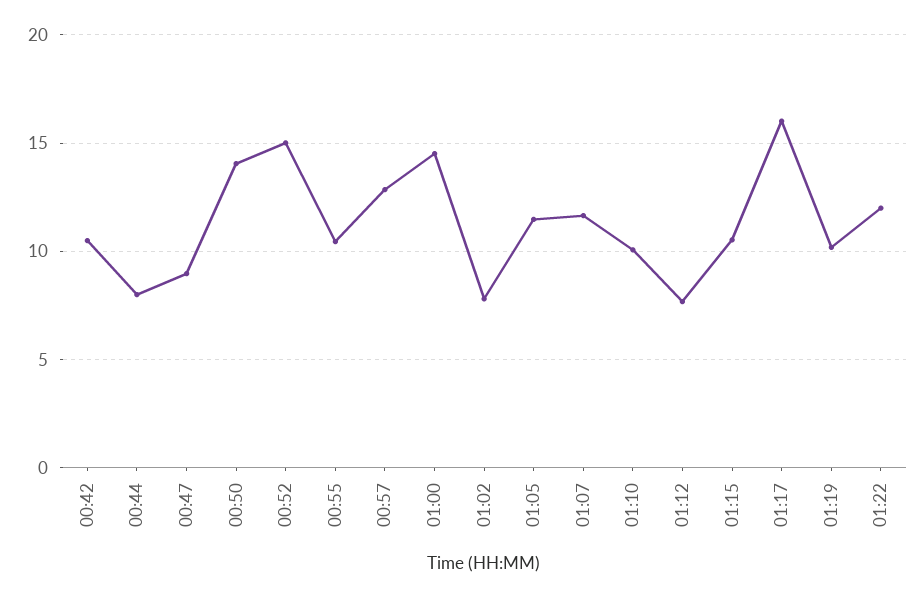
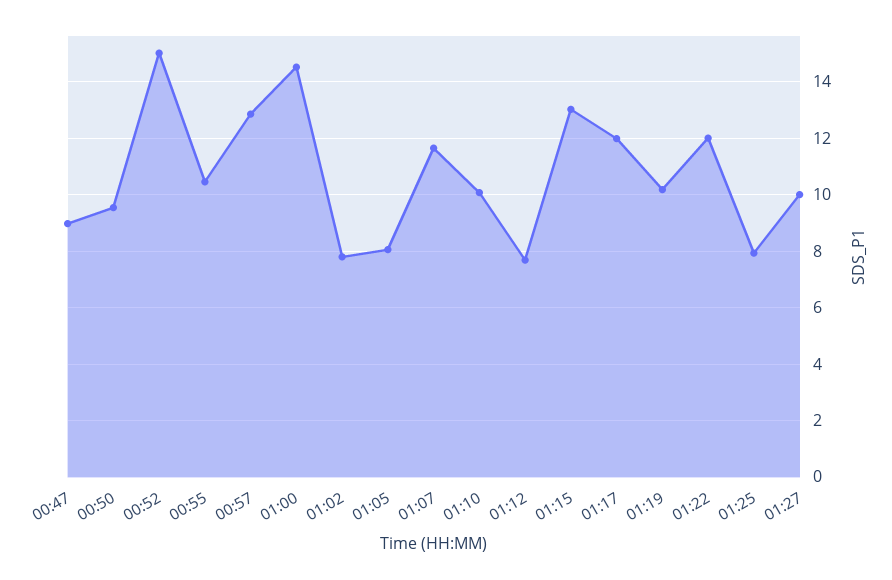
00:42: 10.5 -> none
00:44: 8 -> none
00:50: 14 -> 9.5
01:05: 11.5 -> 8
01:15: 10.5 -> 13
01:17: 16 -> 12
01:25: none -> 8
01:27: none -> 10

